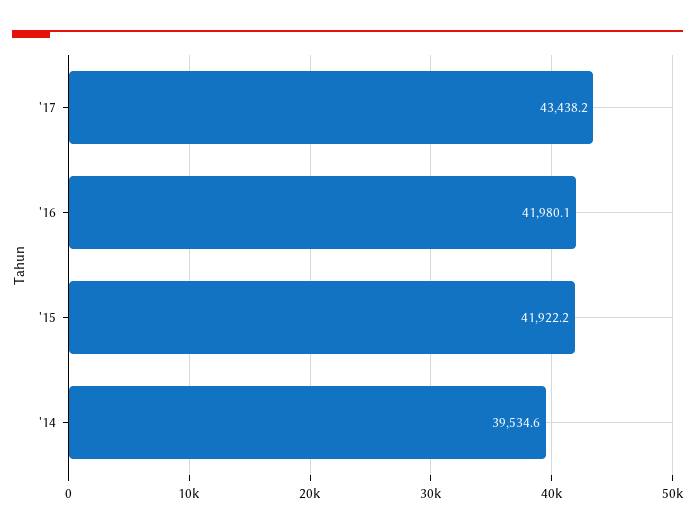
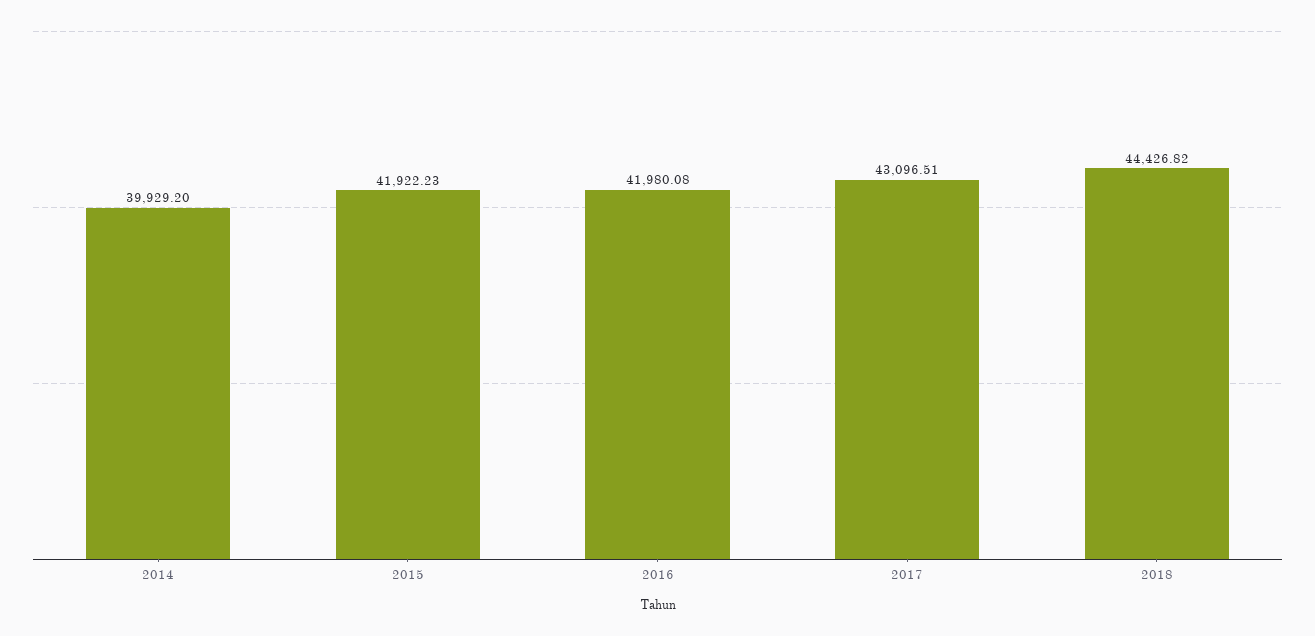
'17: 43438.2 -> 43096.51
'14: 39534.6 -> 39929.2
2018: none -> 44426.82

